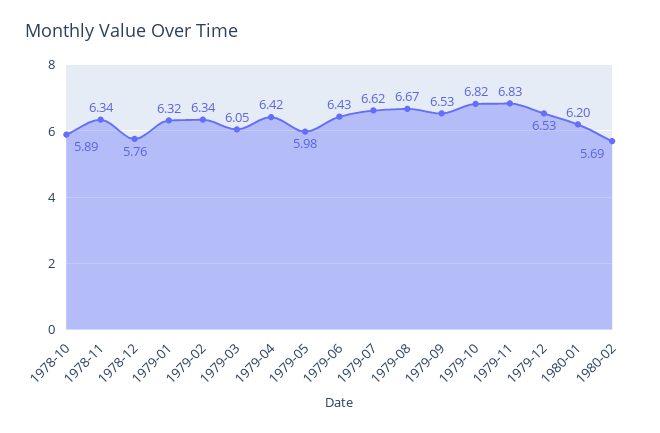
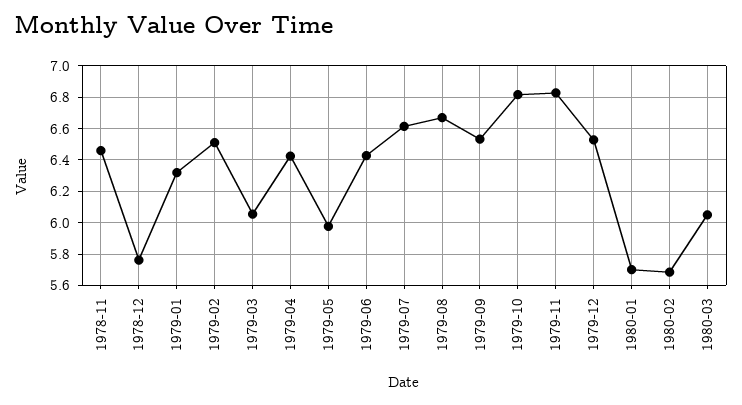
1978-10: 5.89 -> none
1978-11: 6.34 -> 6.45
1979-02: 6.34 -> 6.5
1980-01: 6.2 -> 5.7
1980-03: none -> 6.05

